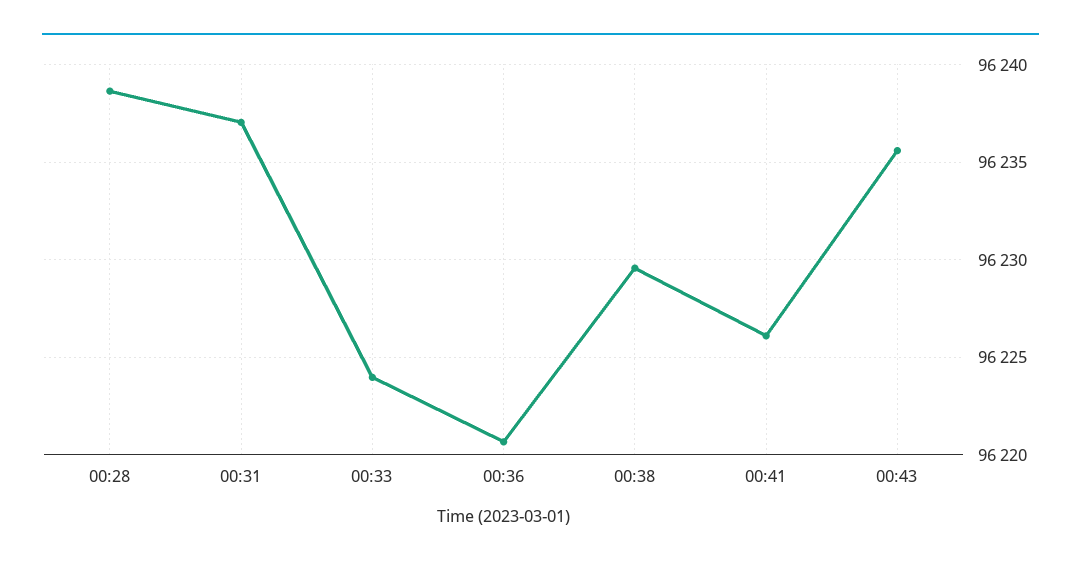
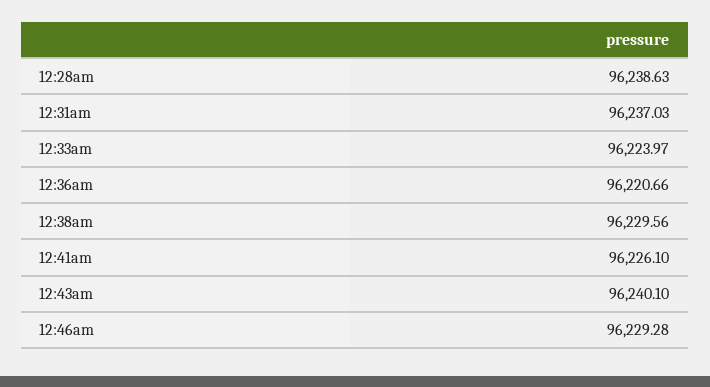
00:43: 96235.5 -> 96240.1
12:46am: none -> 96229.28

